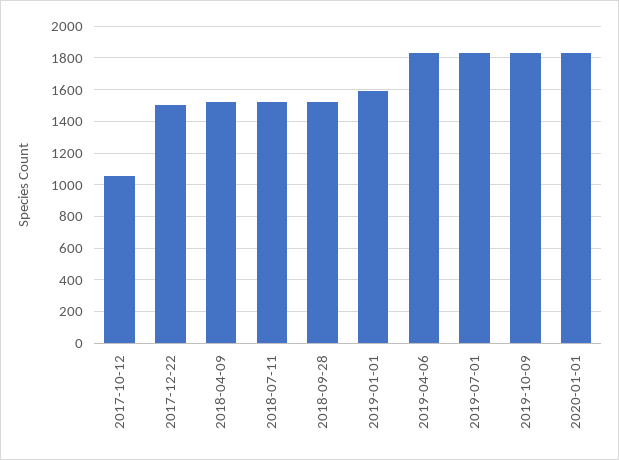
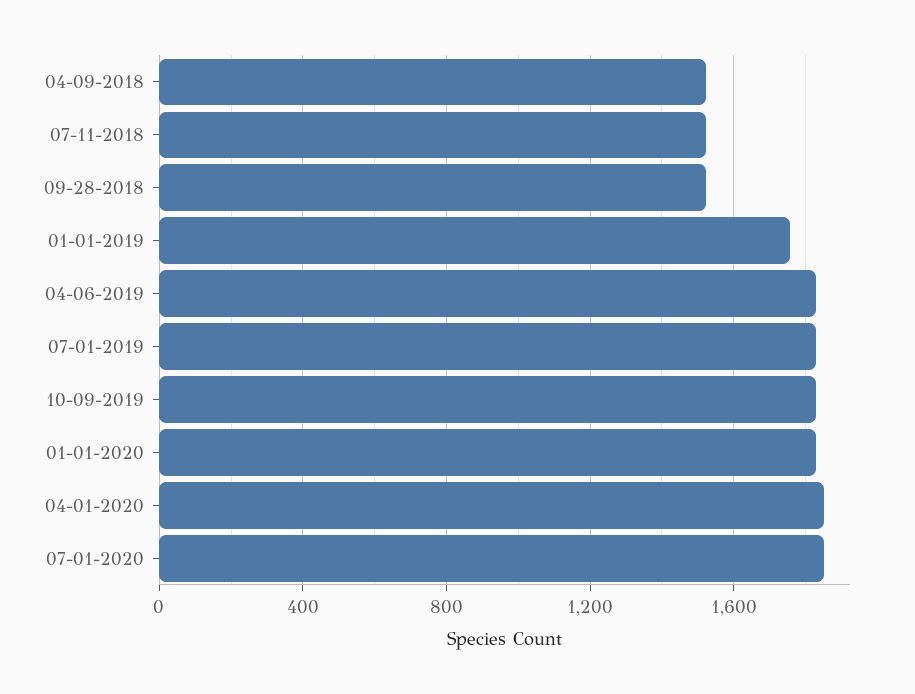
2017-10-12: 1050 -> none
2017-12-22: 1500 -> none
2019-01-01: 1600 -> 1750
04-01-2020: none -> 1850
07-01-2020: none -> 1850

